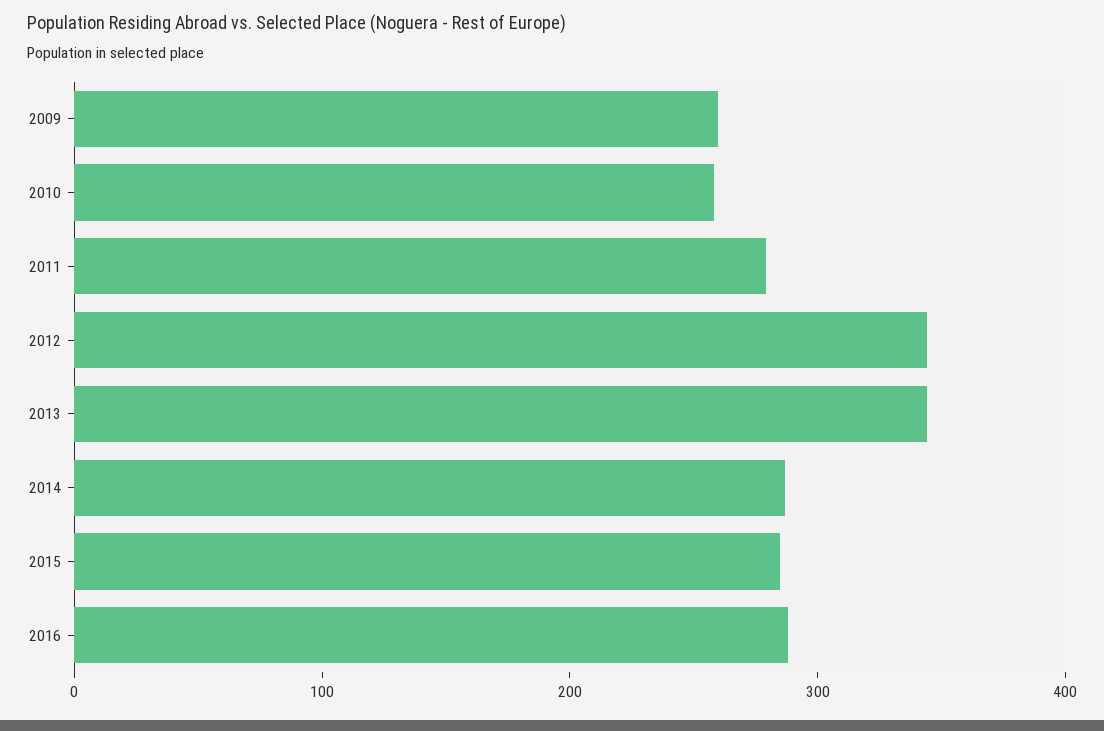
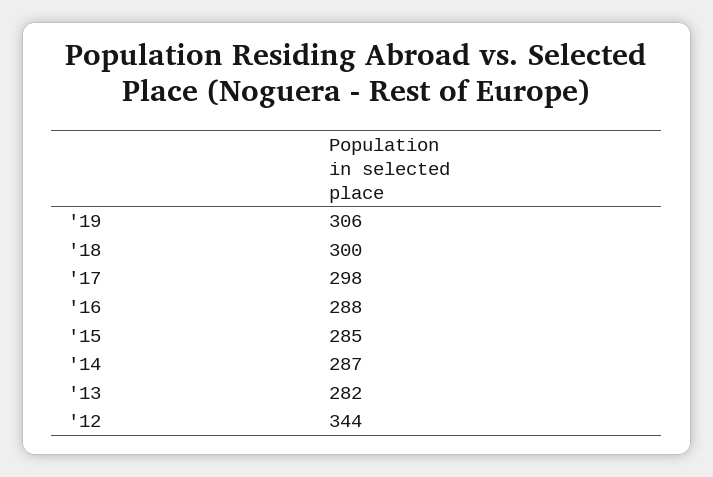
2009: 260 -> none
2010: 260 -> none
2011: 280 -> none
2013: 340 -> 282
'19: none -> 306
'18: none -> 300
'17: none -> 298

